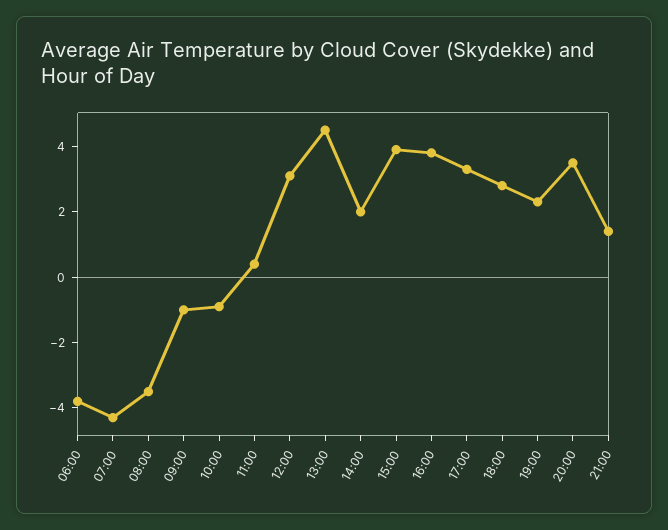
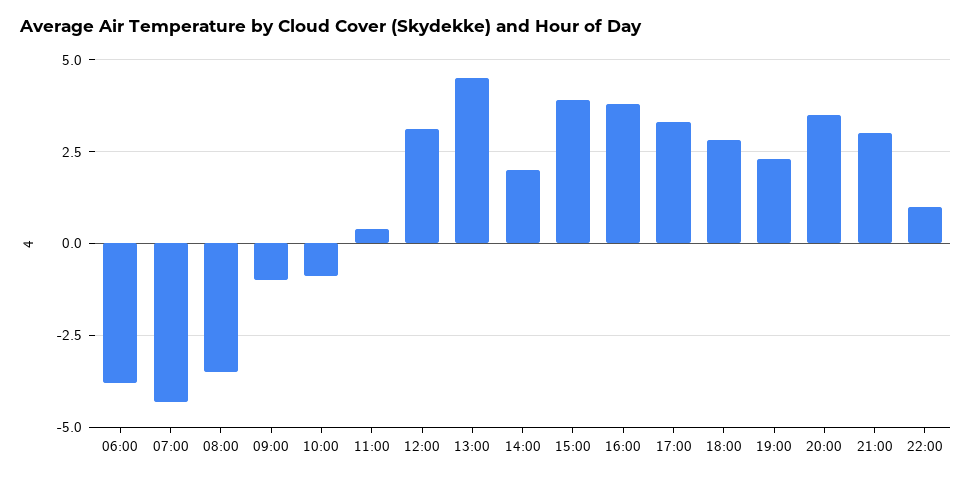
21:00: 1.5 -> 3
22:00: none -> 1

